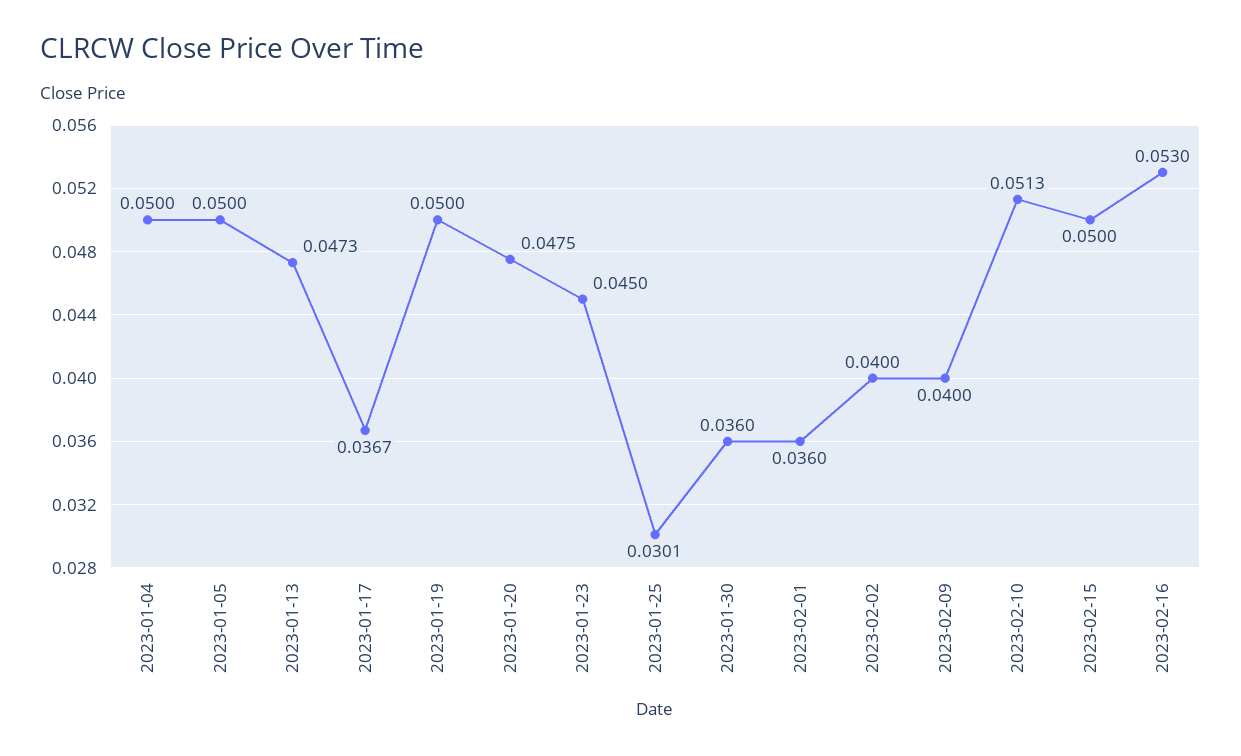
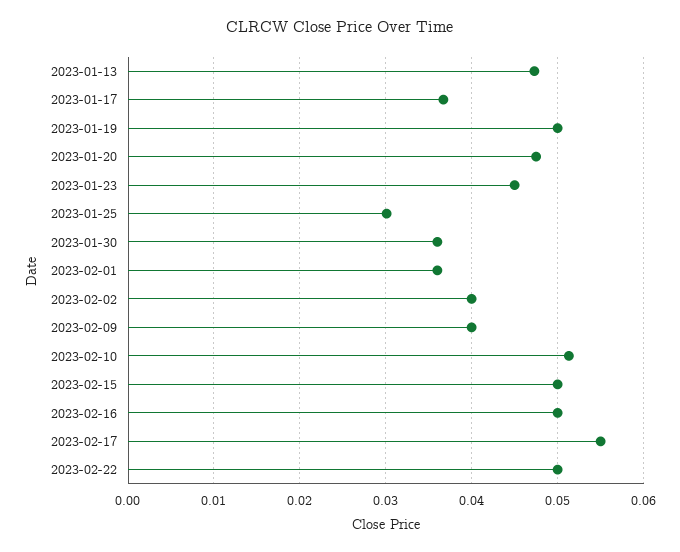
2023-01-04: 0.05 -> none
2023-01-05: 0.05 -> none
2023-02-16: 0.053 -> 0.05
2023-02-17: none -> 0.055
2023-02-22: none -> 0.05

